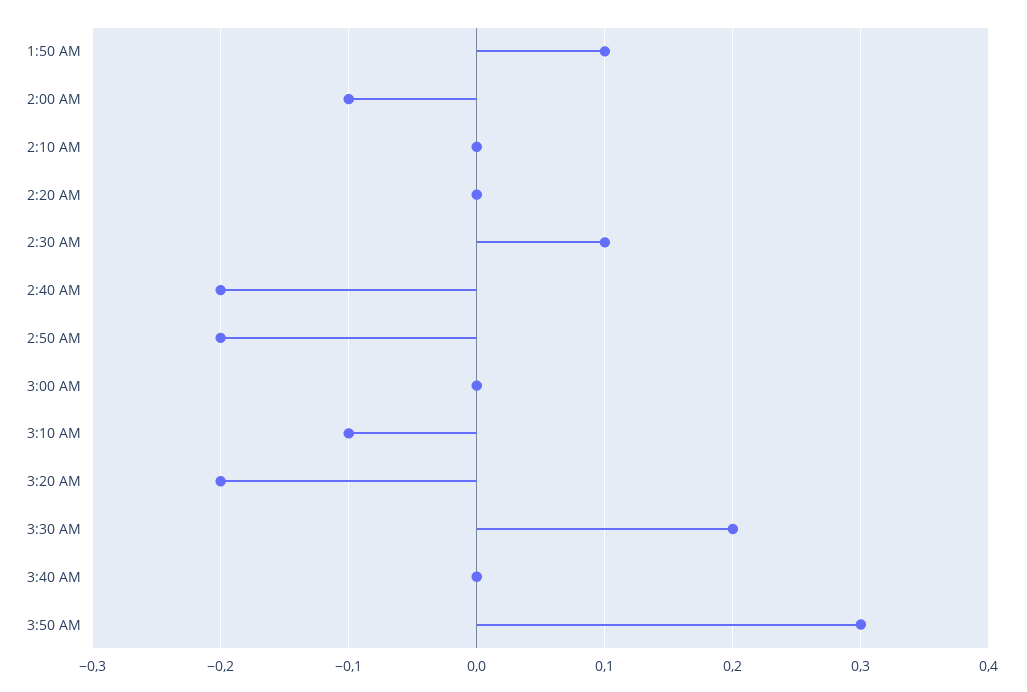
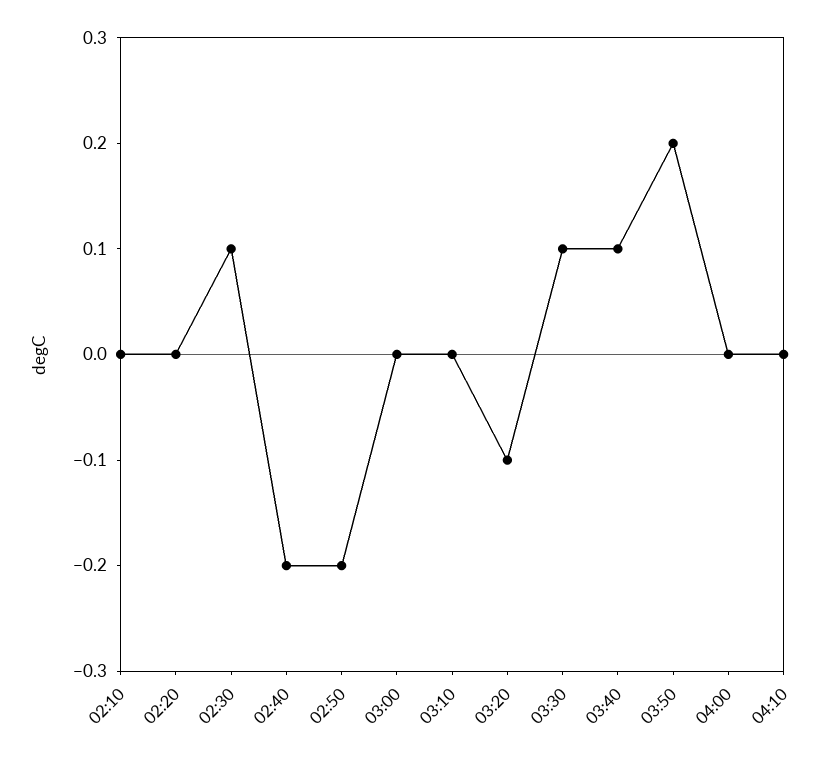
1:50 AM: 0.1 -> none
2:00 AM: -0.1 -> none
3:10 AM: -0.1 -> 0
3:20 AM: -0.2 -> -0.1
3:30 AM: 0.2 -> 0.1
3:40 AM: 0 -> 0.1
3:50 AM: 0.3 -> 0.2
04:00: none -> 0
04:10: none -> 0

